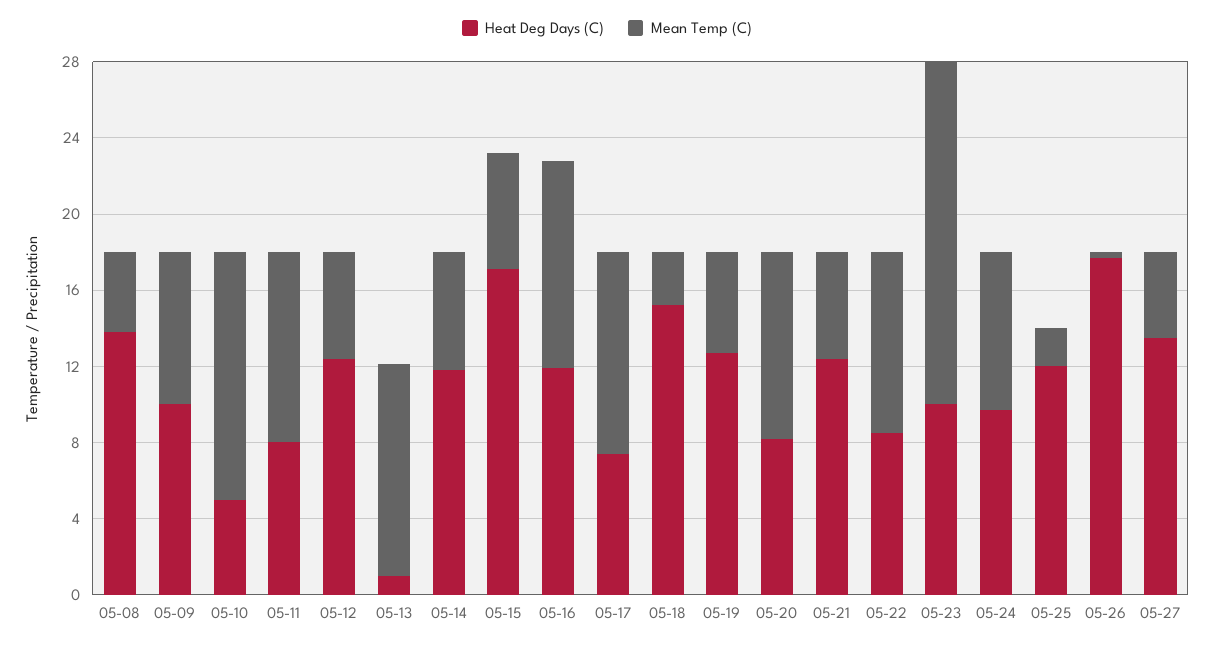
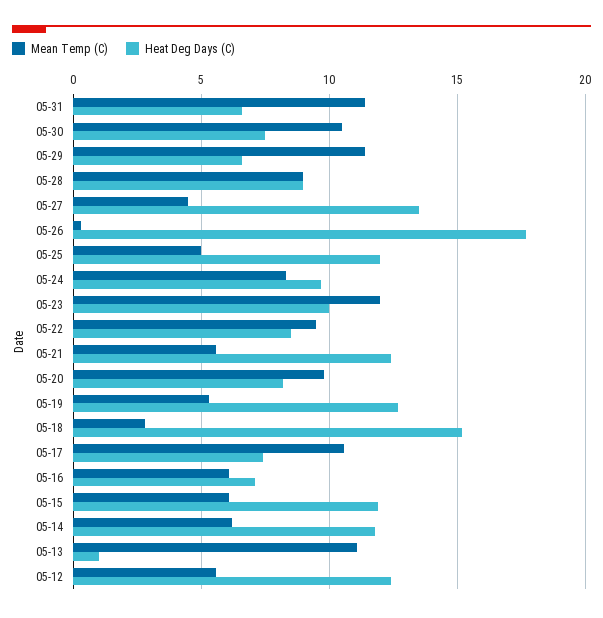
Heat Deg Days (C), 05-08: 14 -> none
Mean Temp (C), 05-08: 4 -> none
Heat Deg Days (C), 05-09: 10 -> none
Mean Temp (C), 05-09: 8 -> none
Heat Deg Days (C), 05-10: 5 -> none
Mean Temp (C), 05-10: 13 -> none
Heat Deg Days (C), 05-11: 8 -> none
Mean Temp (C), 05-11: 10 -> none
Heat Deg Days (C), 05-15: 17 -> 12
Heat Deg Days (C), 05-16: 12 -> 7
Mean Temp (C), 05-16: 11 -> 6
Mean Temp (C), 05-23: 18 -> 12
Mean Temp (C), 05-25: 2 -> 5
Mean Temp (C), 05-31: none -> 11.5
Heat Deg Days (C), 05-31: none -> 6.5
Mean Temp (C), 05-30: none -> 10.5
Heat Deg Days (C), 05-30: none -> 7.5
Mean Temp (C), 05-29: none -> 11.5
Heat Deg Days (C), 05-29: none -> 6.5
Mean Temp (C), 05-28: none -> 9
Heat Deg Days (C), 05-28: none -> 9

